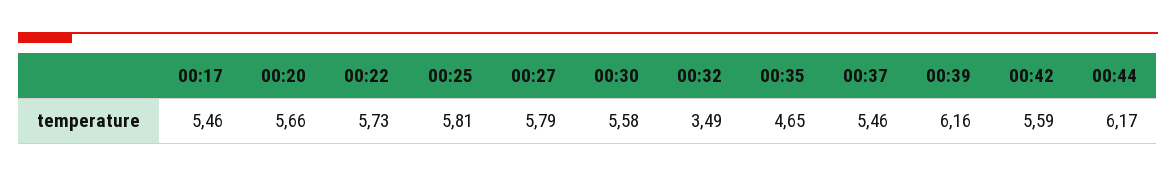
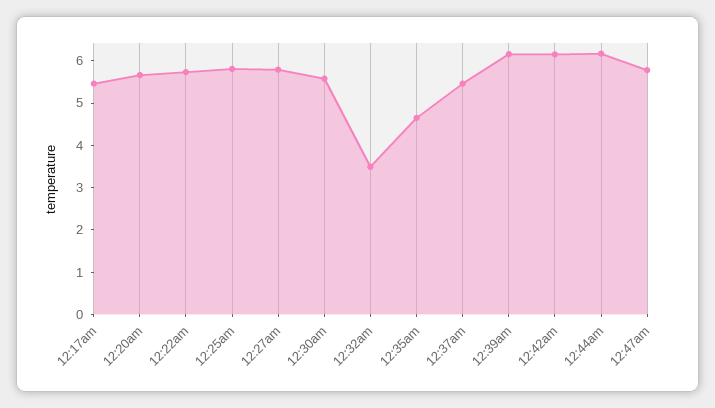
00:42: 5.59 -> 6.2
12:47am: none -> 5.8

